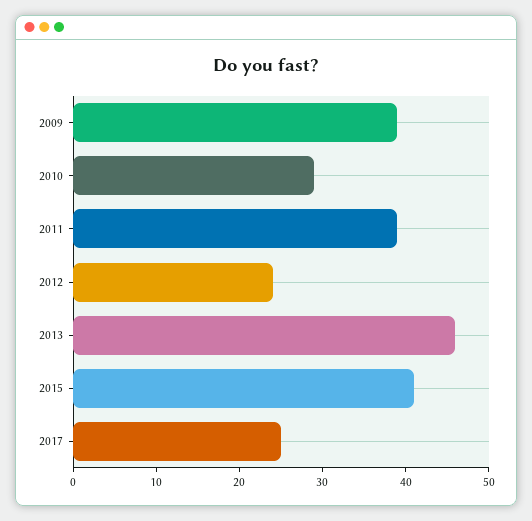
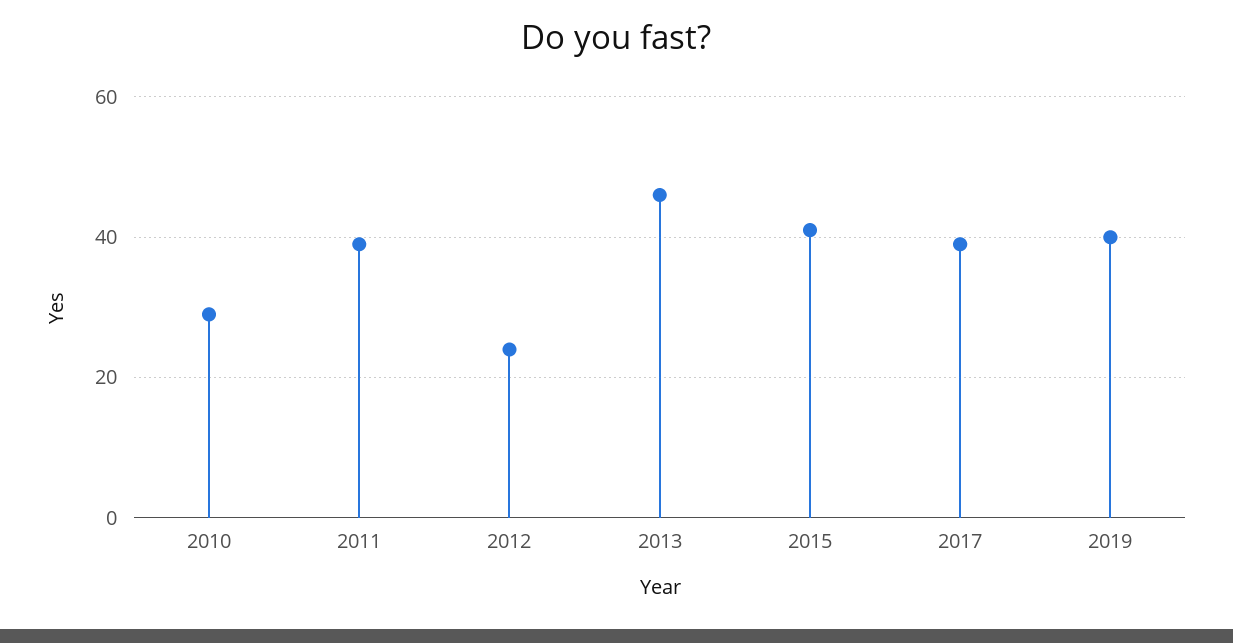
2009: 39 -> none
2017: 25 -> 40
2019: none -> 40

